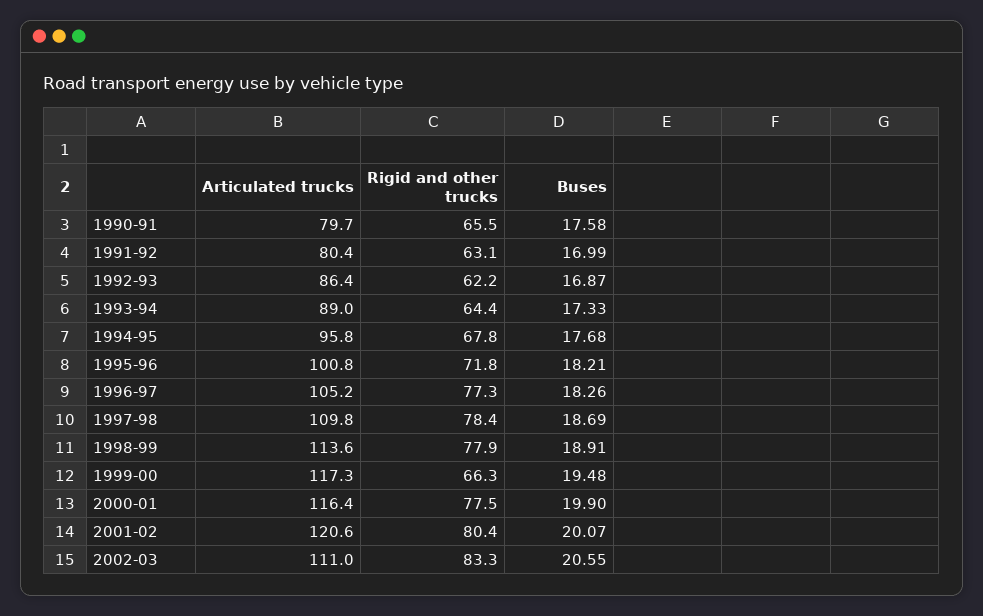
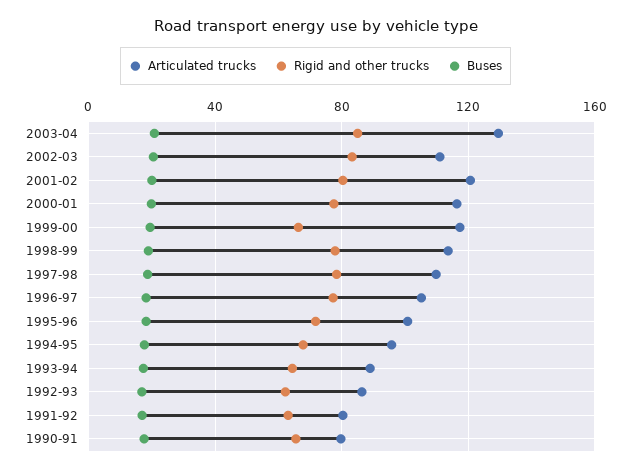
Articulated trucks, 2003-04: none -> 130
Rigid and other trucks, 2003-04: none -> 85
Buses, 2003-04: none -> 20

